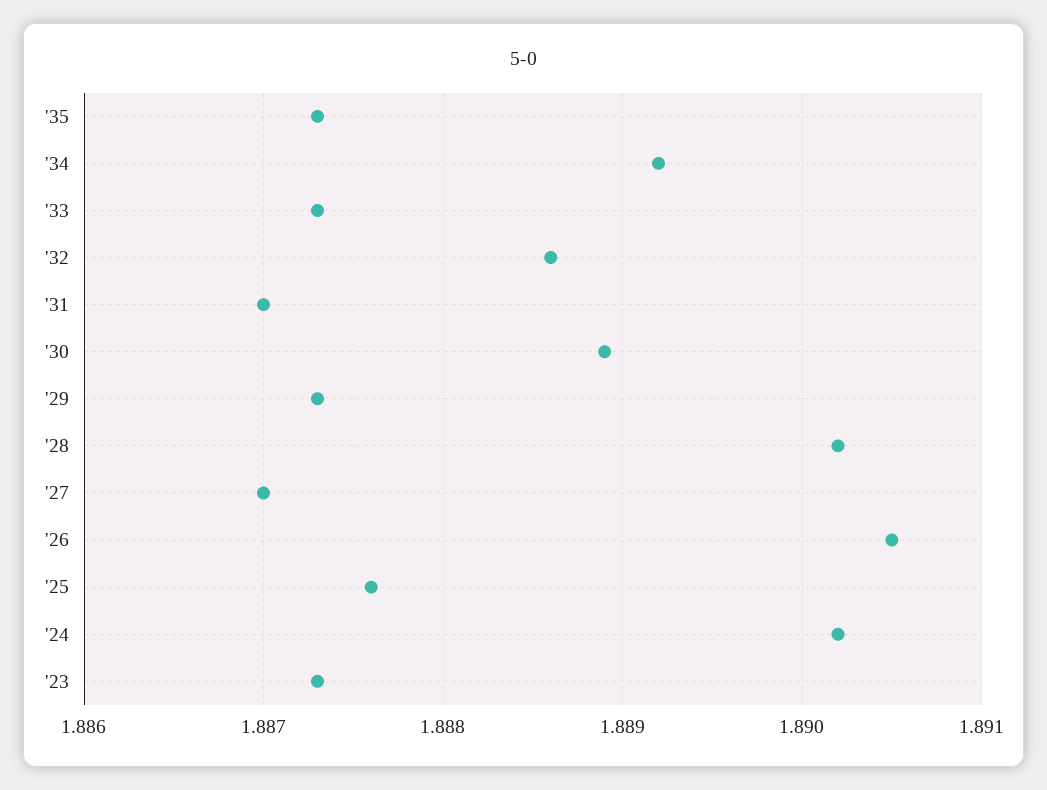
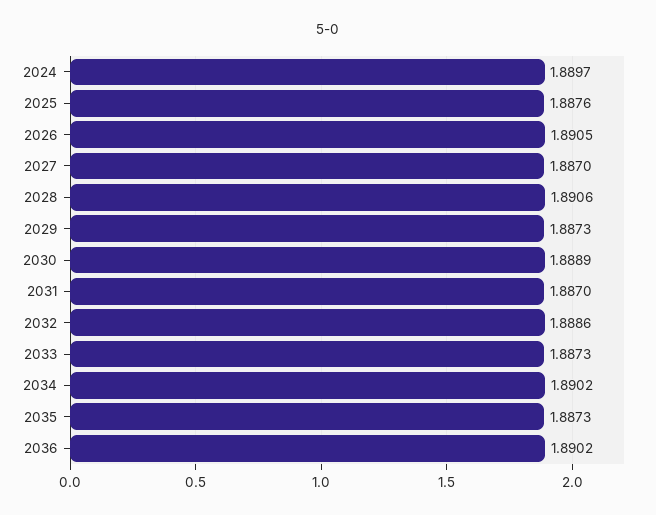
'34: 1.8892 -> 1.8902
'28: 1.8902 -> 1.8906
'24: 1.8902 -> 1.8897
'23: 1.8873 -> none
2036: none -> 1.8902

